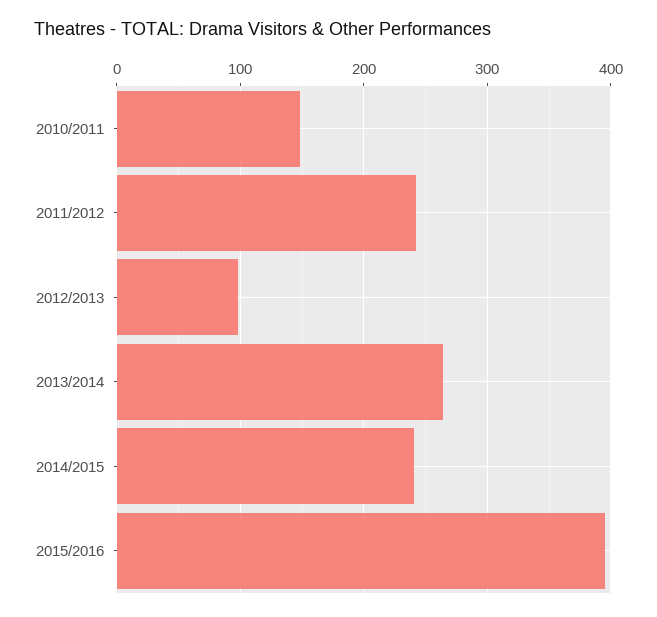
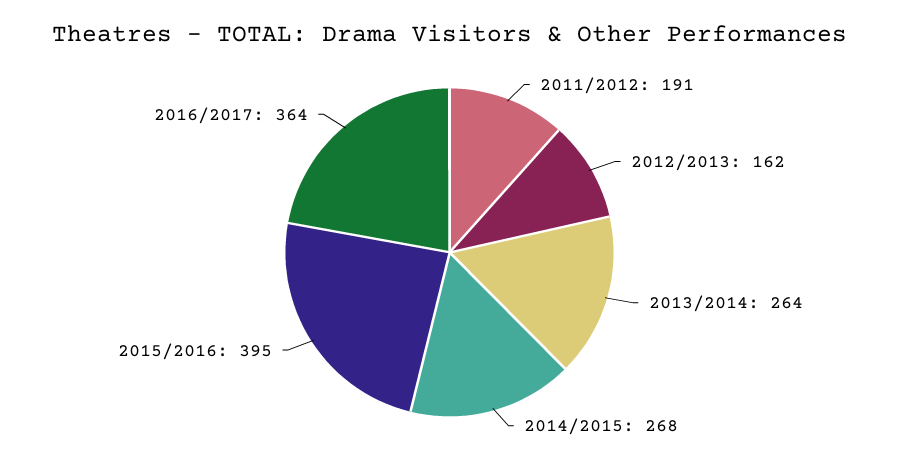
2010/2011: 150 -> none
2011/2012: 240 -> 191
2012/2013: 100 -> 162
2014/2015: 240 -> 268
2016/2017: none -> 364

